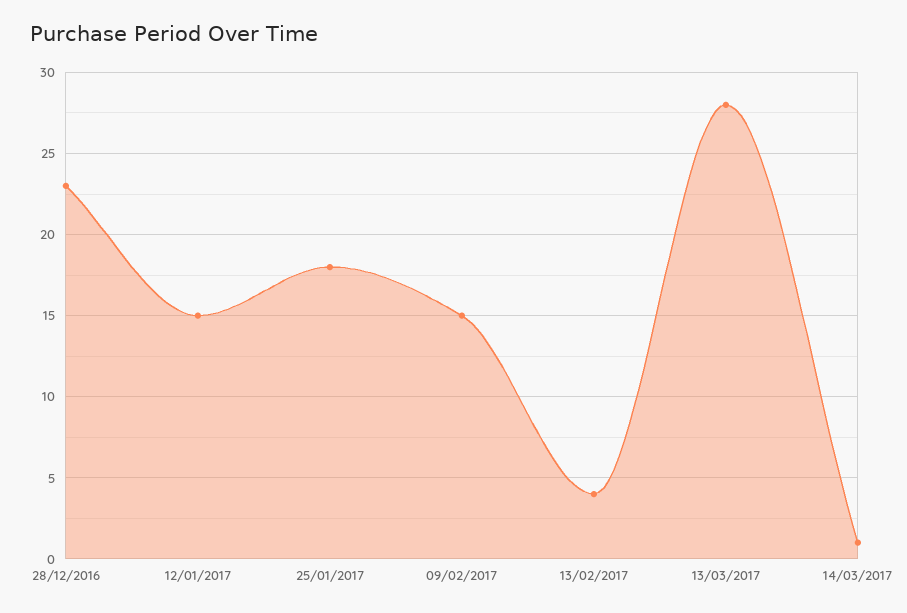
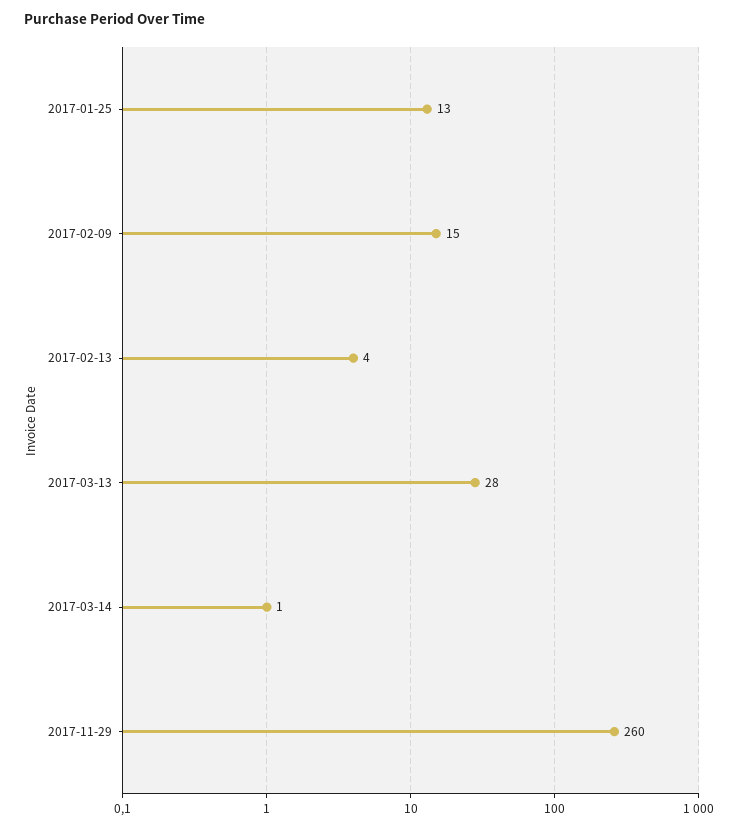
28/12/2016: 23 -> none
12/01/2017: 15 -> none
25/01/2017: 18 -> 13
2017-11-29: none -> 260

